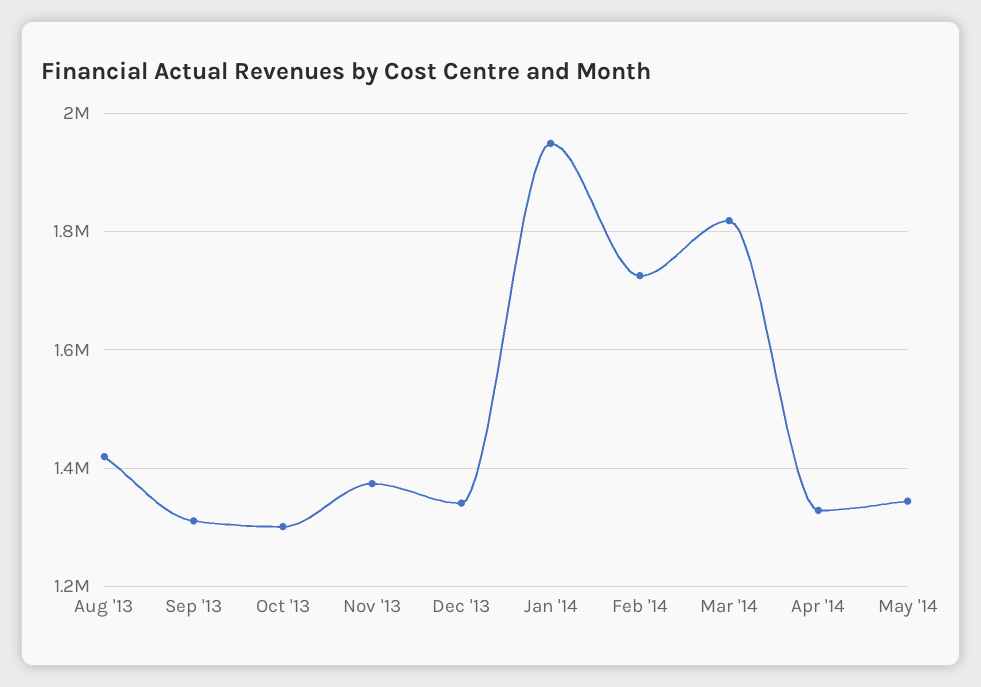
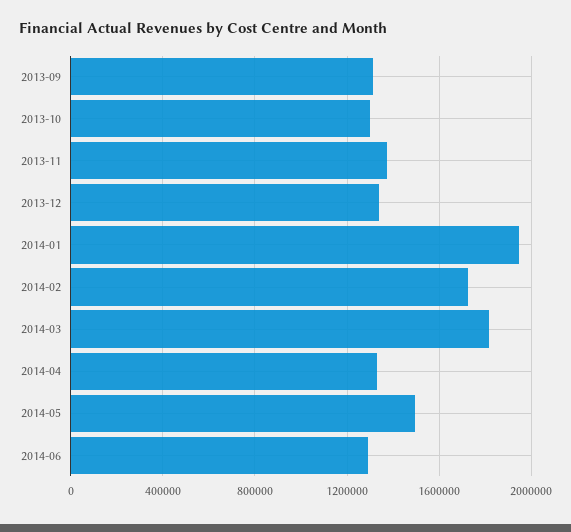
Aug '13: 1420000 -> none
May '14: 1340000 -> 1500000
2014-06: none -> 1300000

